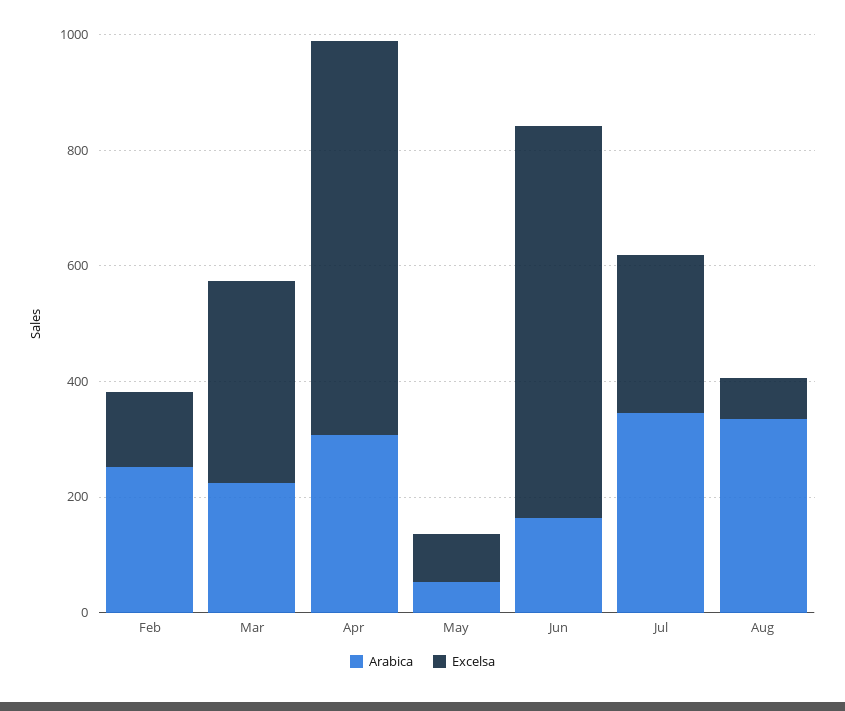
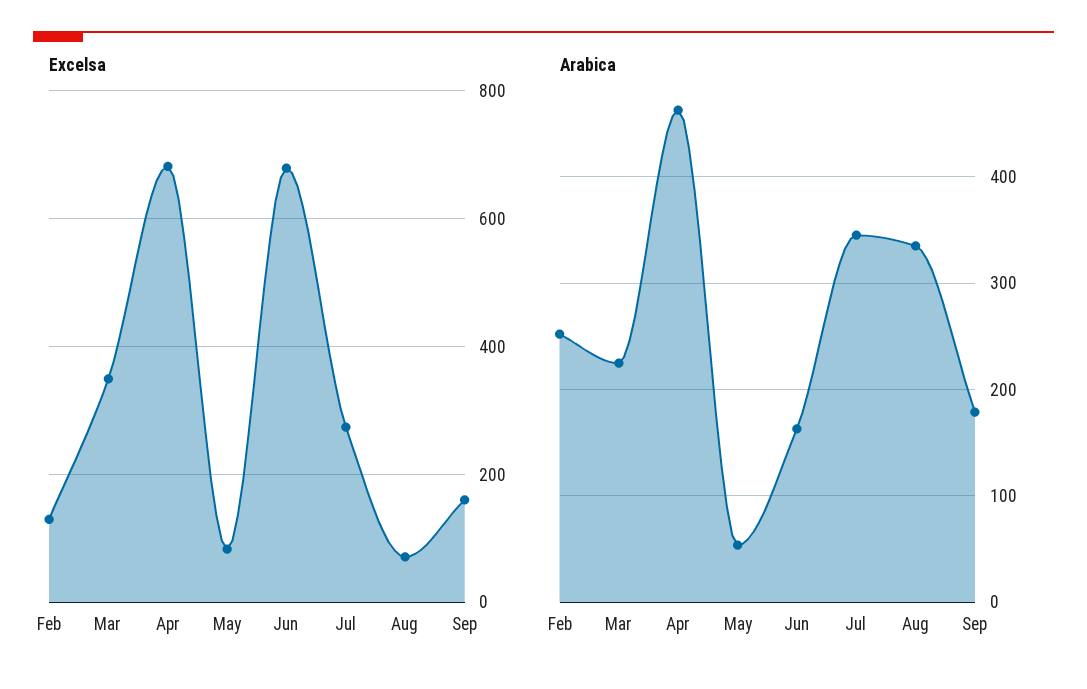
Arabica, Apr: 300 -> 460
Excelsa, Sep: none -> 160
Arabica, Sep: none -> 180

